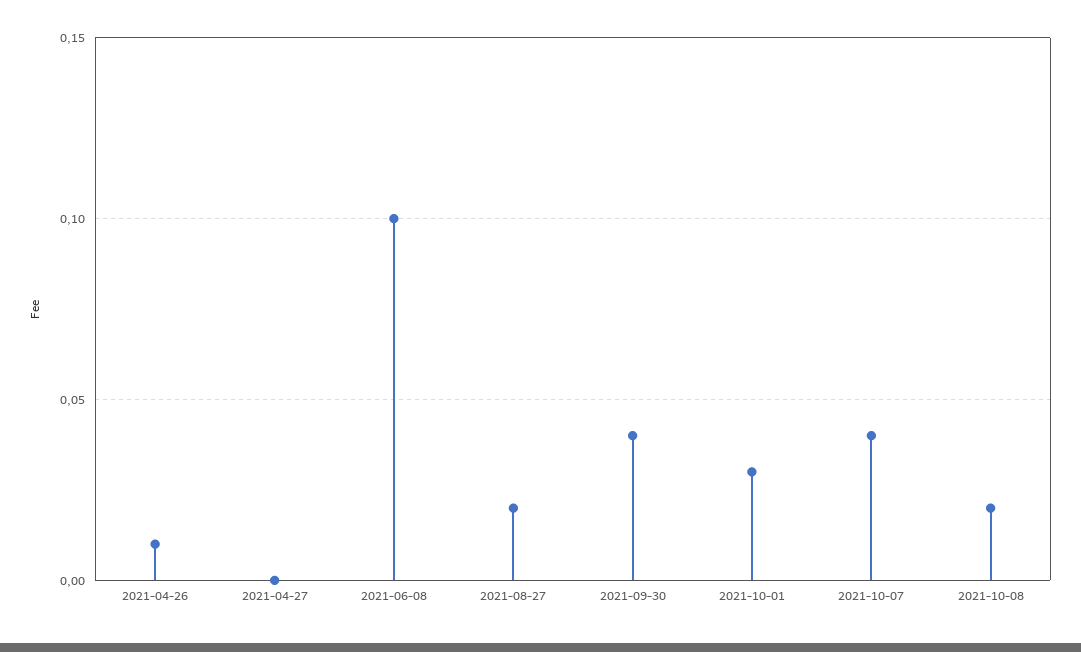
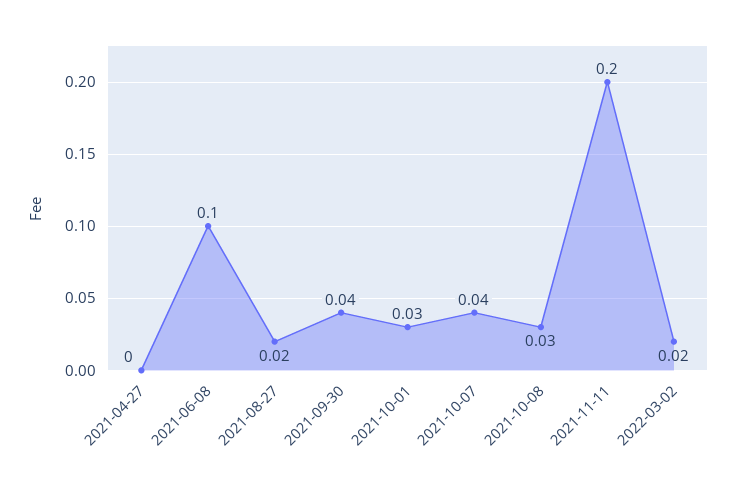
2021-04-26: 0.01 -> none
2021-10-08: 0.02 -> 0.03
2021-11-11: none -> 0.2
2022-03-02: none -> 0.02

